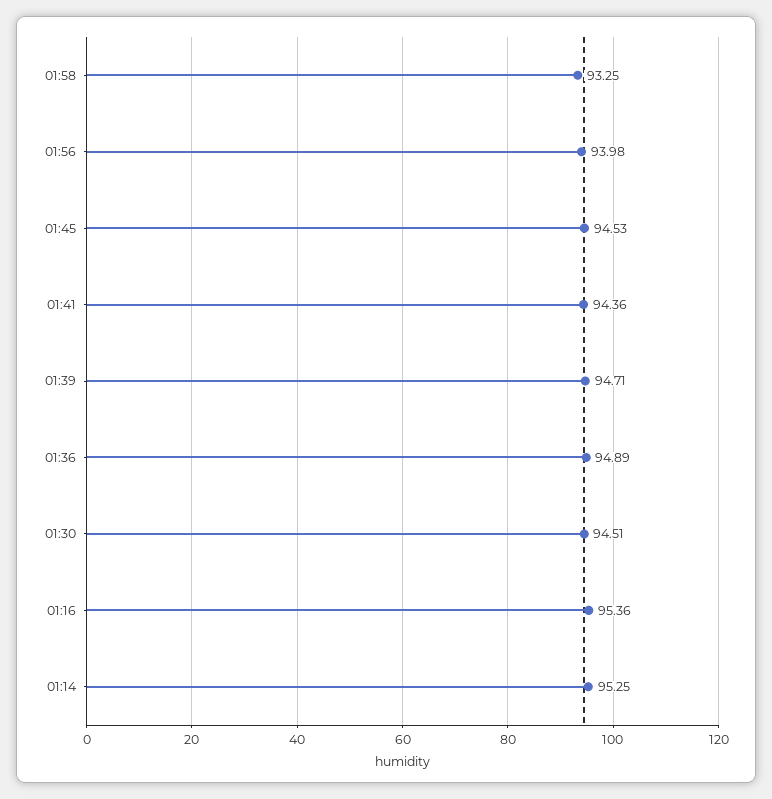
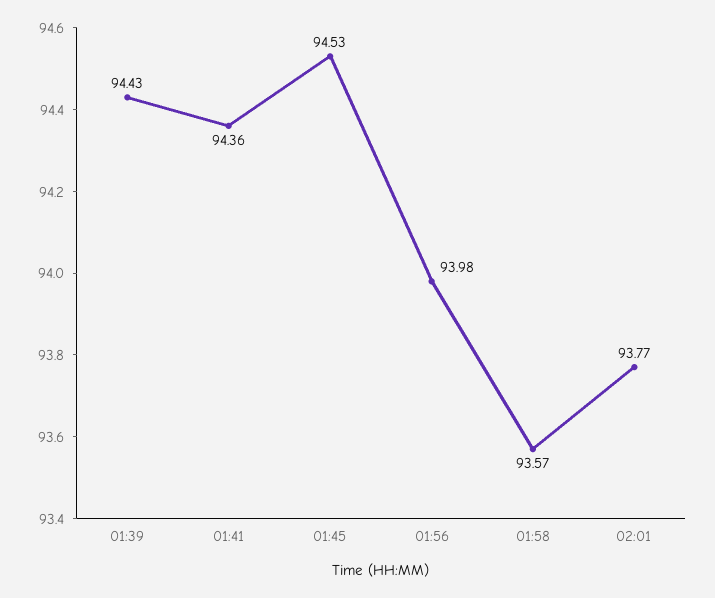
01:58: 93.25 -> 93.57
01:39: 94.71 -> 94.43
01:36: 94.89 -> none
01:30: 94.51 -> none
01:16: 95.36 -> none
01:14: 95.25 -> none
02:01: none -> 93.77

